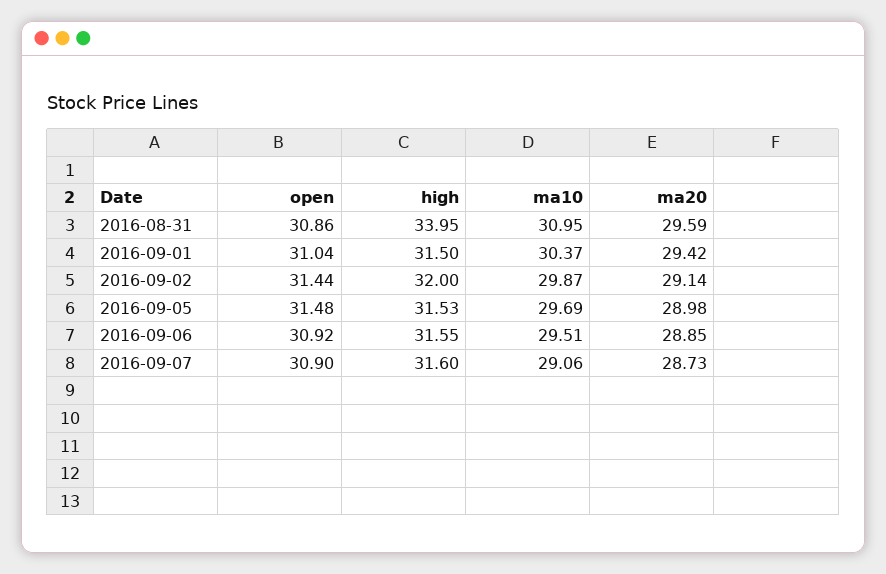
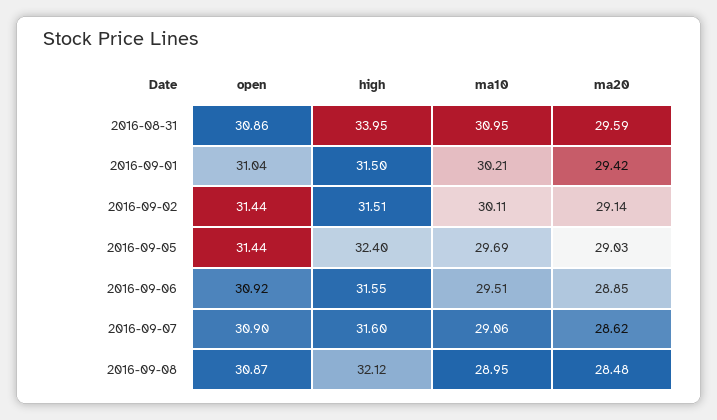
ma10, 2016-09-01: 30.37 -> 30.21
high, 2016-09-02: 32 -> 31.51
ma10, 2016-09-02: 29.87 -> 30.11
open, 2016-09-05: 31.48 -> 31.44
high, 2016-09-05: 31.53 -> 32.4
ma20, 2016-09-05: 28.98 -> 29.03
ma20, 2016-09-07: 28.73 -> 28.62
open, 2016-09-08: none -> 30.87
high, 2016-09-08: none -> 32.12
ma10, 2016-09-08: none -> 28.95
ma20, 2016-09-08: none -> 28.48

